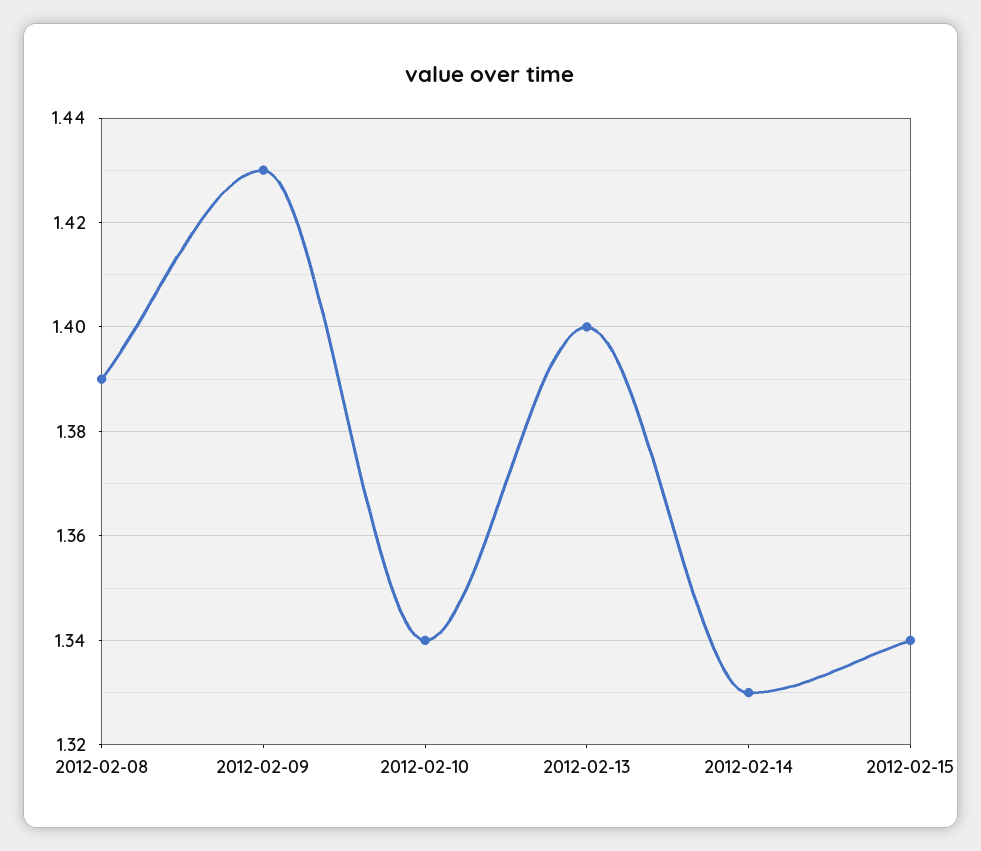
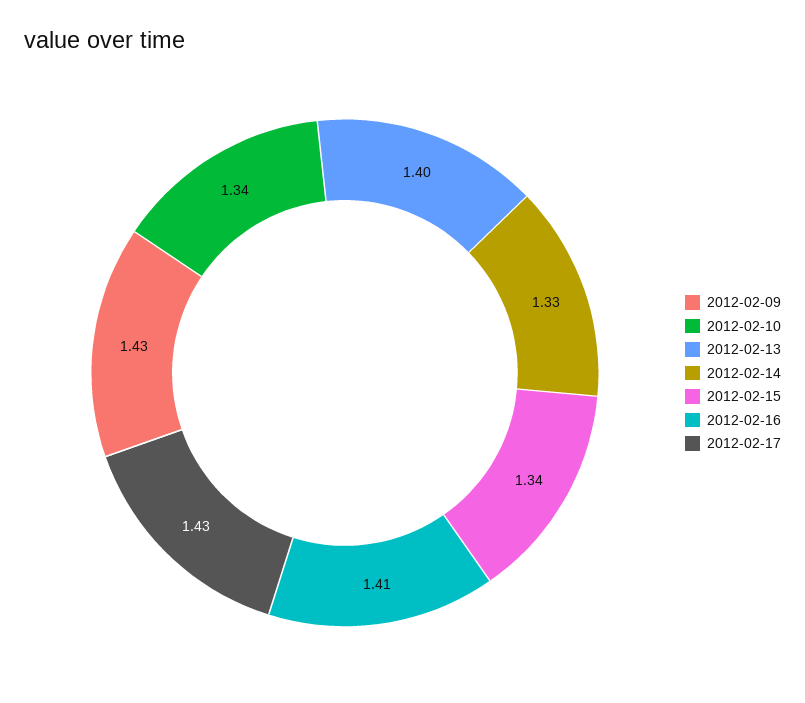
2012-02-08: 1.39 -> none
2012-02-16: none -> 1.41
2012-02-17: none -> 1.43

